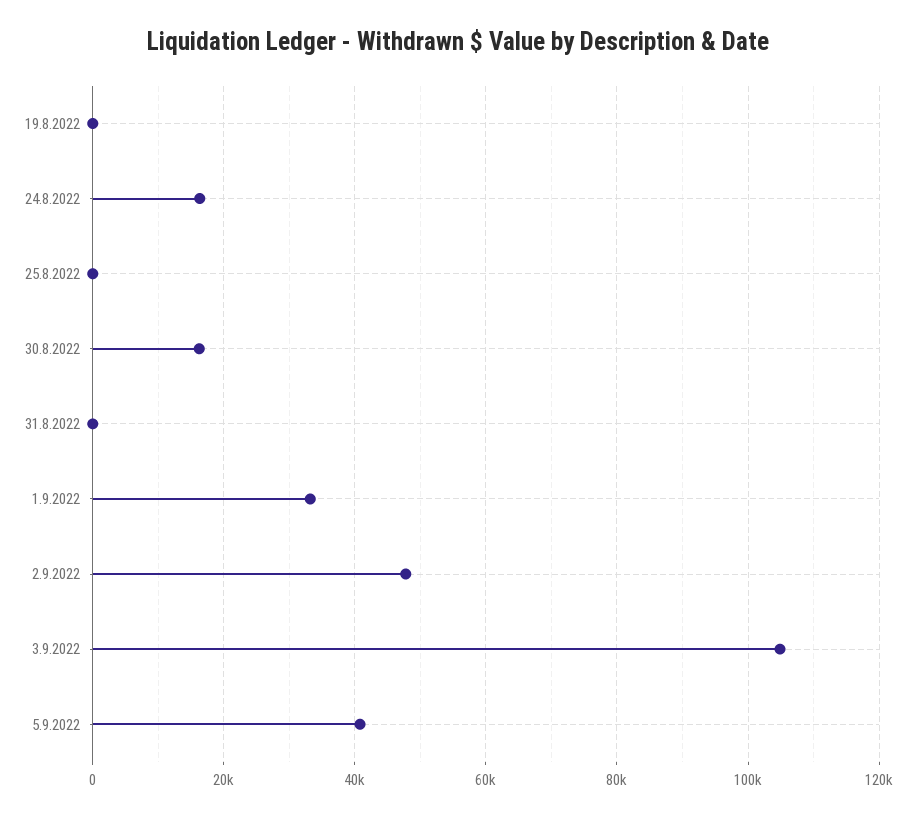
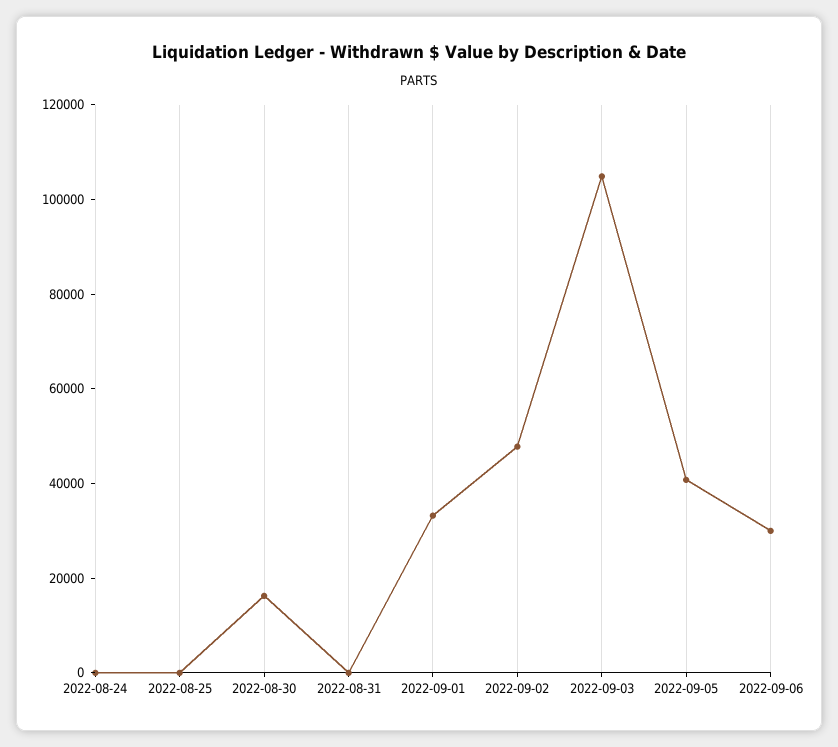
19.8.2022: 0 -> none
24.8.2022: 16000 -> 0
2022-09-06: none -> 30000

